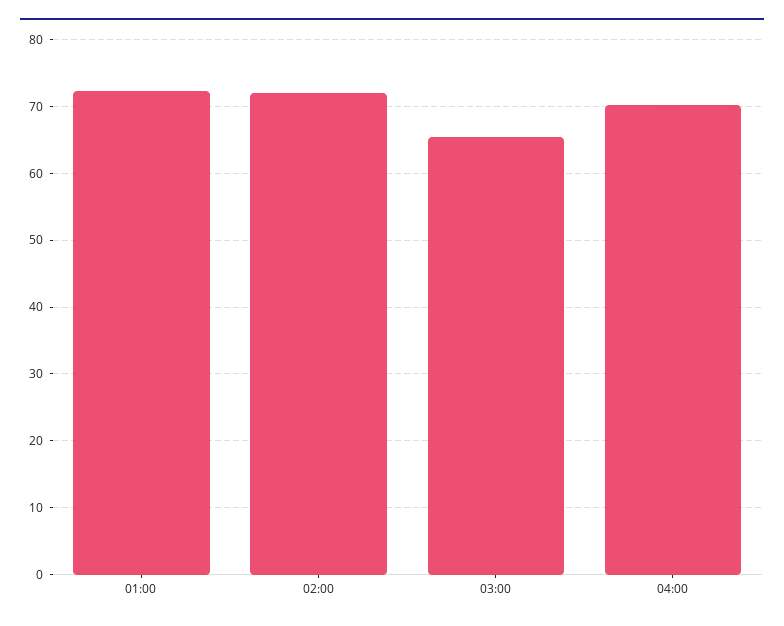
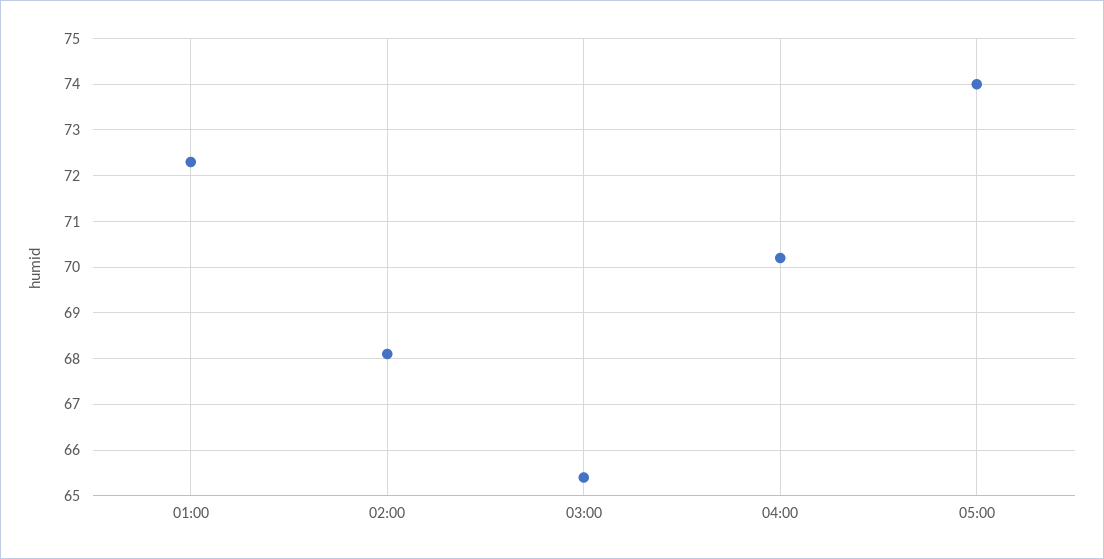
02:00: 72 -> 68
05:00: none -> 74

